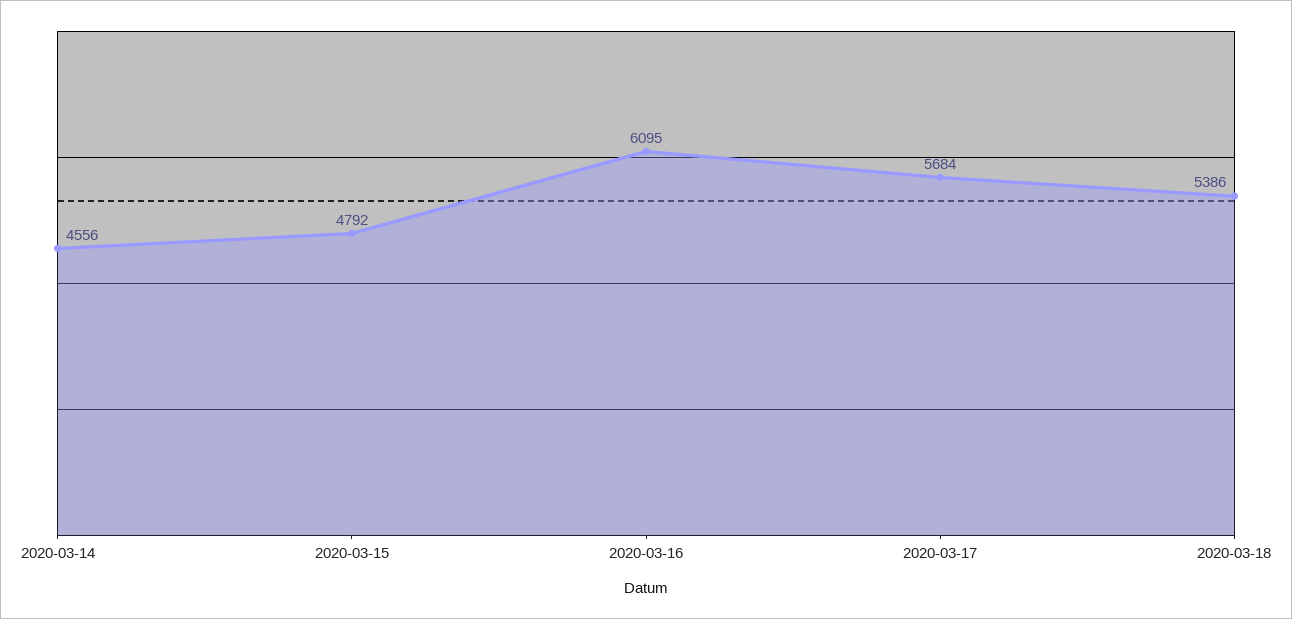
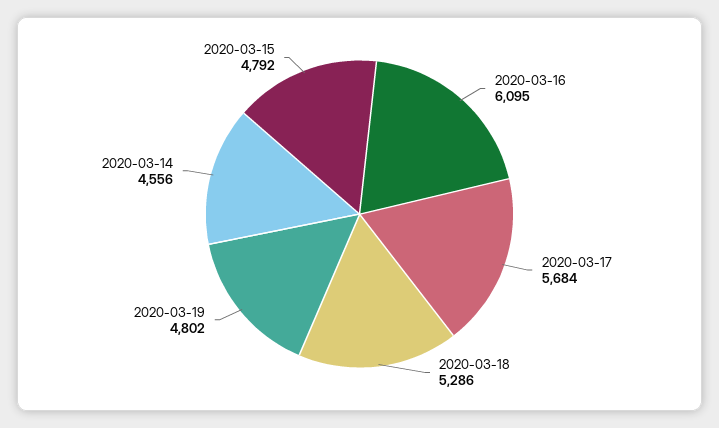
2020-03-18: 5386 -> 5286
2020-03-19: none -> 4802

